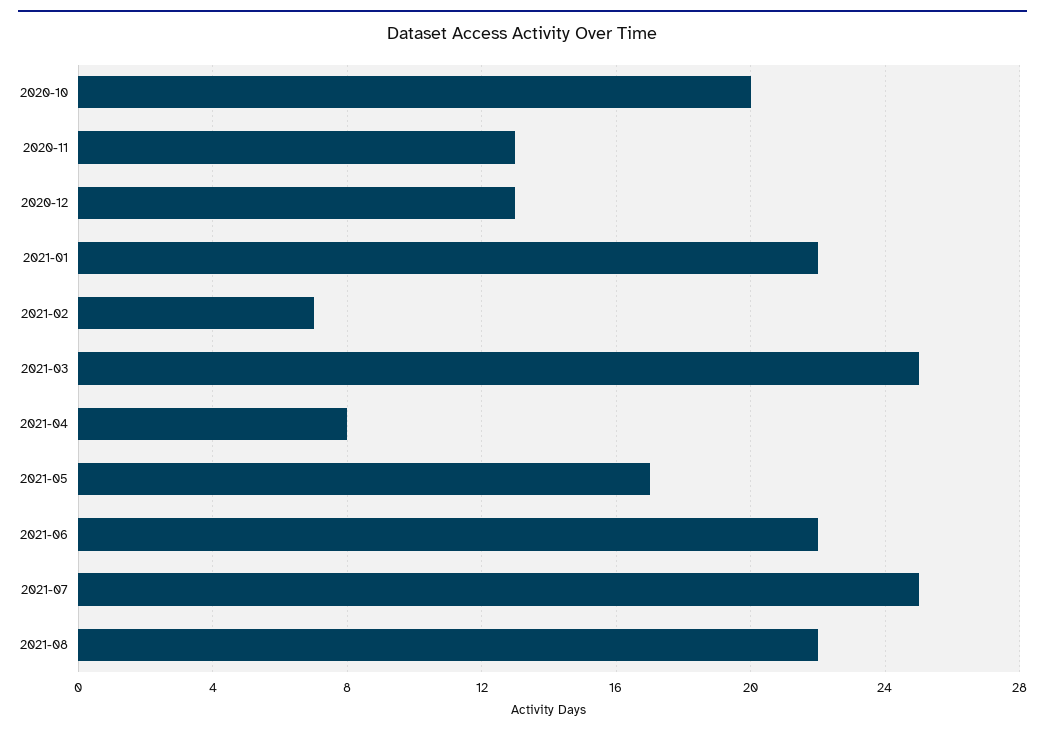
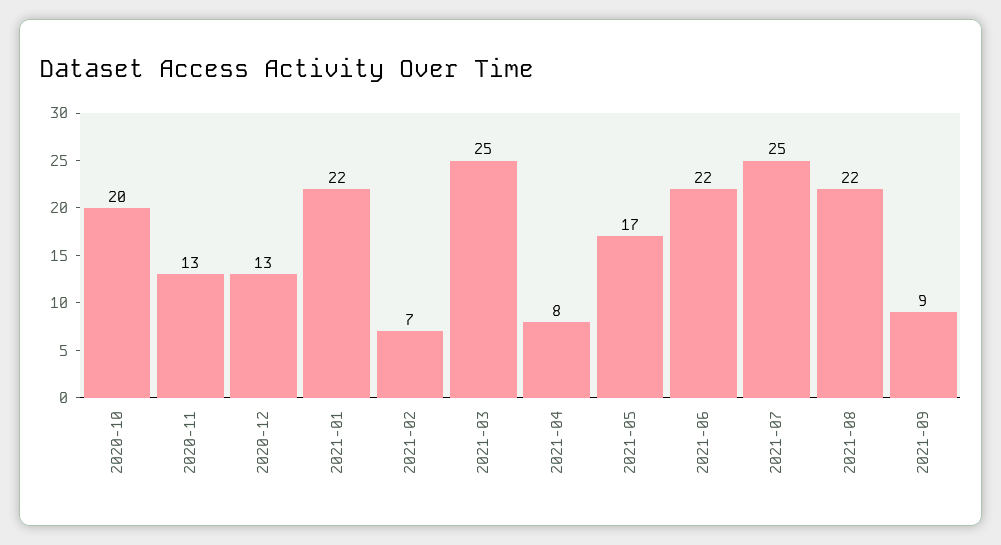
2021-09: none -> 9

